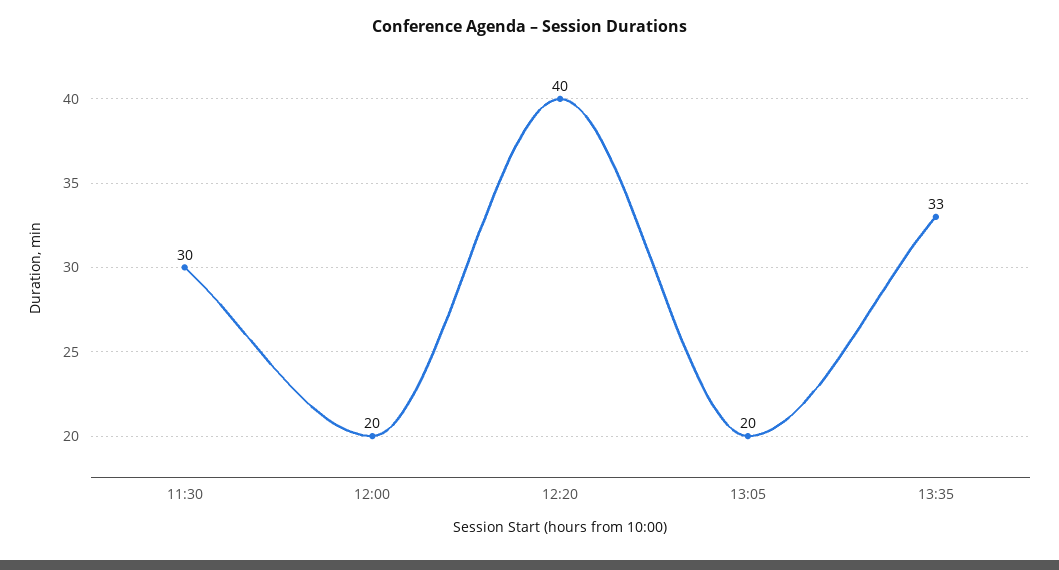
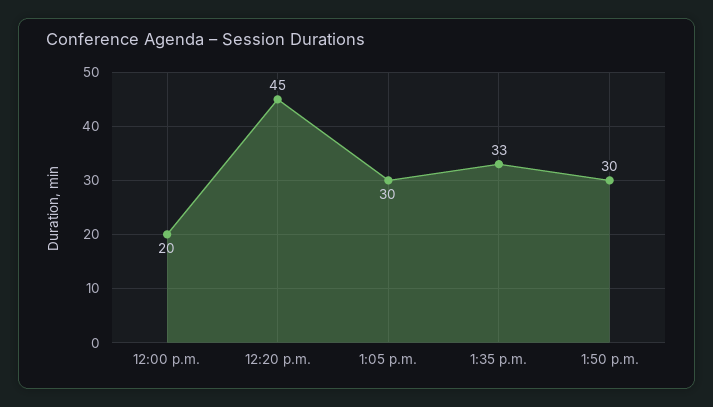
11:30: 30 -> none
12:20: 40 -> 45
13:05: 20 -> 30
1:50 p.m.: none -> 30

